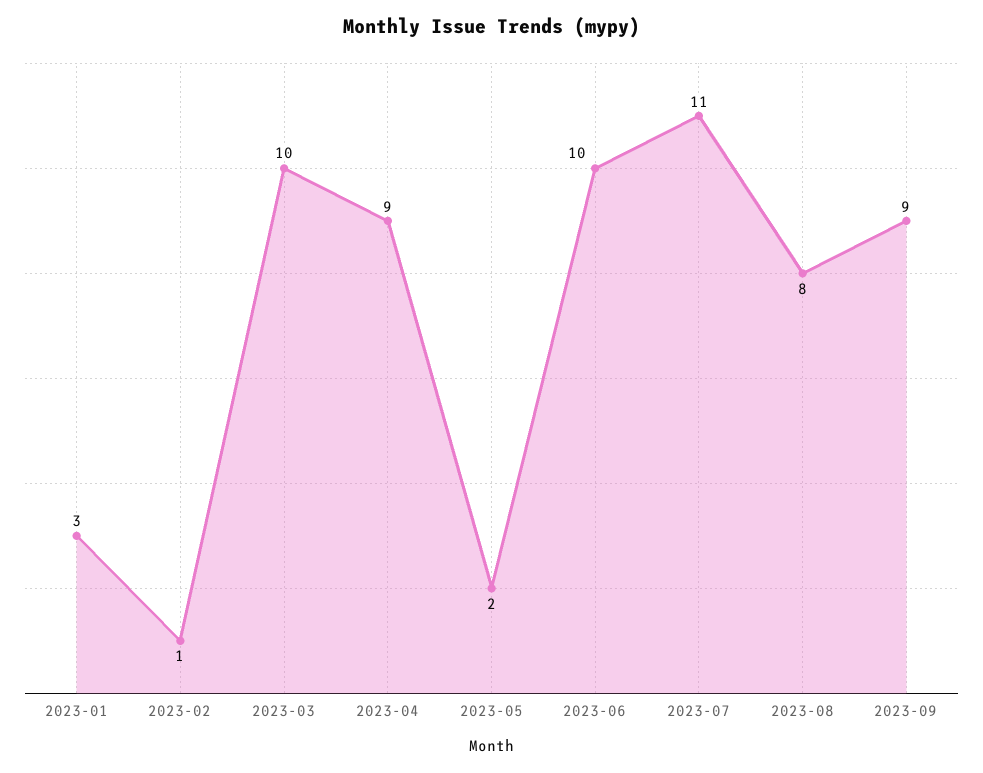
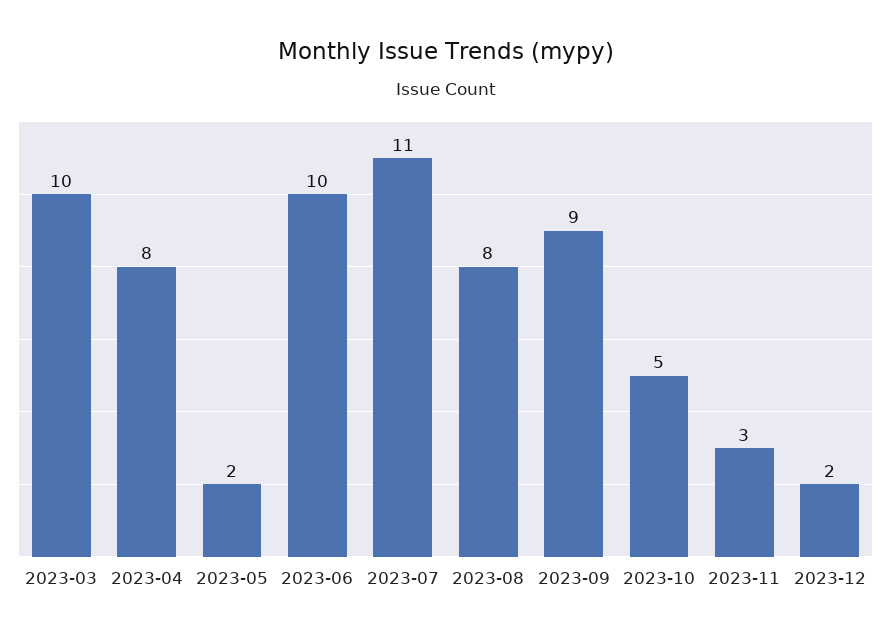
2023-01: 3 -> none
2023-02: 1 -> none
2023-04: 9 -> 8
2023-10: none -> 5
2023-11: none -> 3
2023-12: none -> 2

